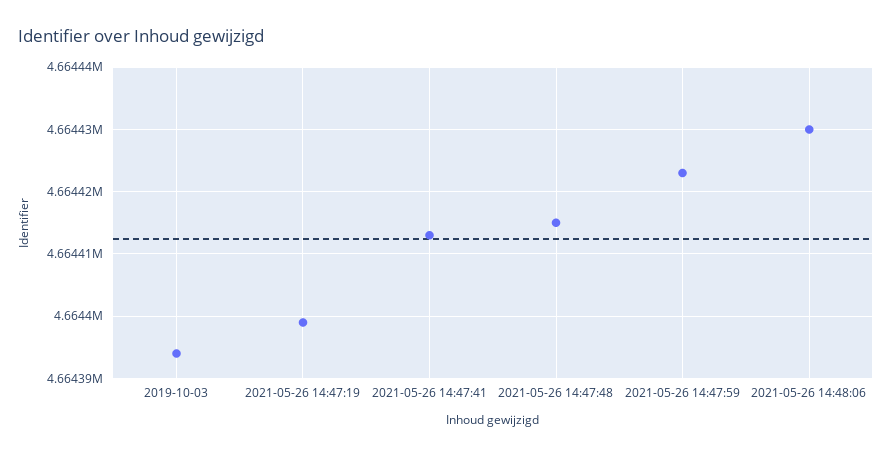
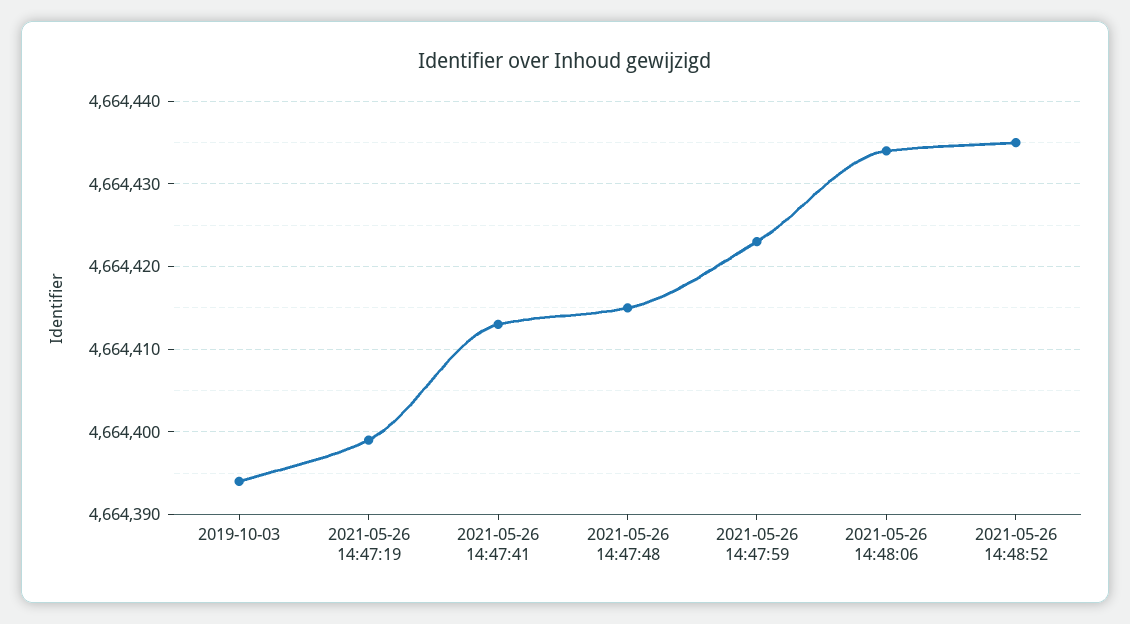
2021-05-26 14:48:06: 4664430 -> 4664434
2021-05-26 14:48:52: none -> 4664435

